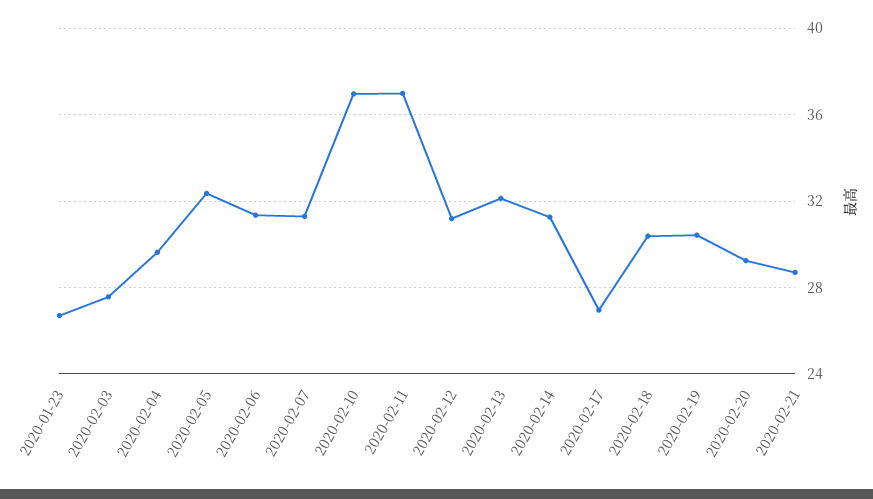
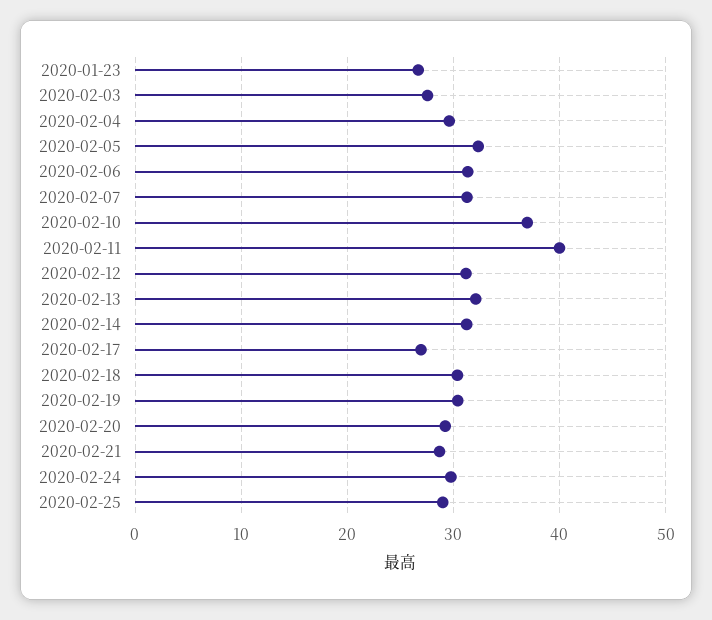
2020-02-11: 37 -> 40
2020-02-24: none -> 30
2020-02-25: none -> 29

